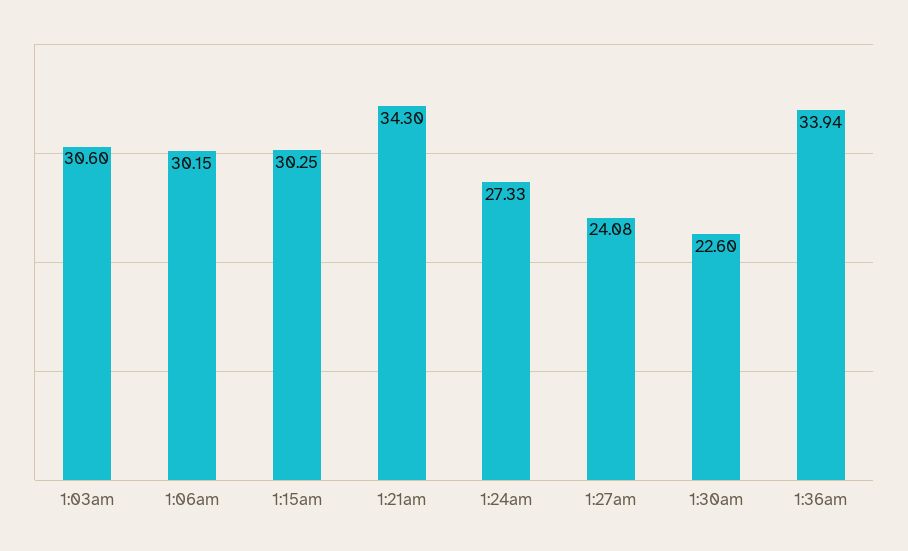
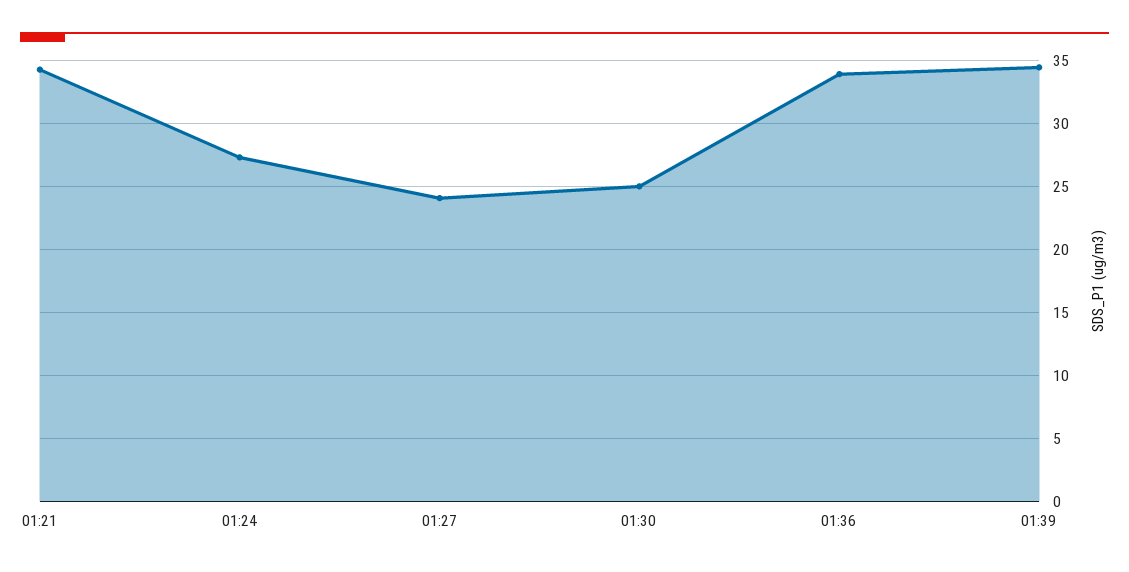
1:03am: 30.6 -> none
1:06am: 30.15 -> none
1:15am: 30.25 -> none
1:30am: 22.6 -> 25
01:39: none -> 34.5

